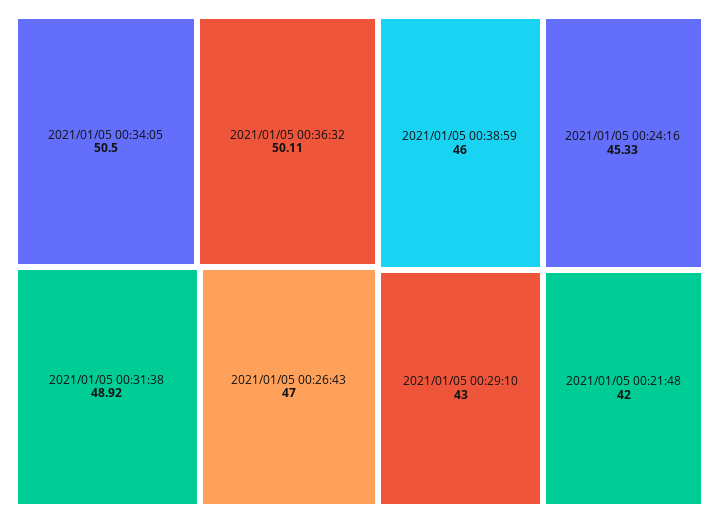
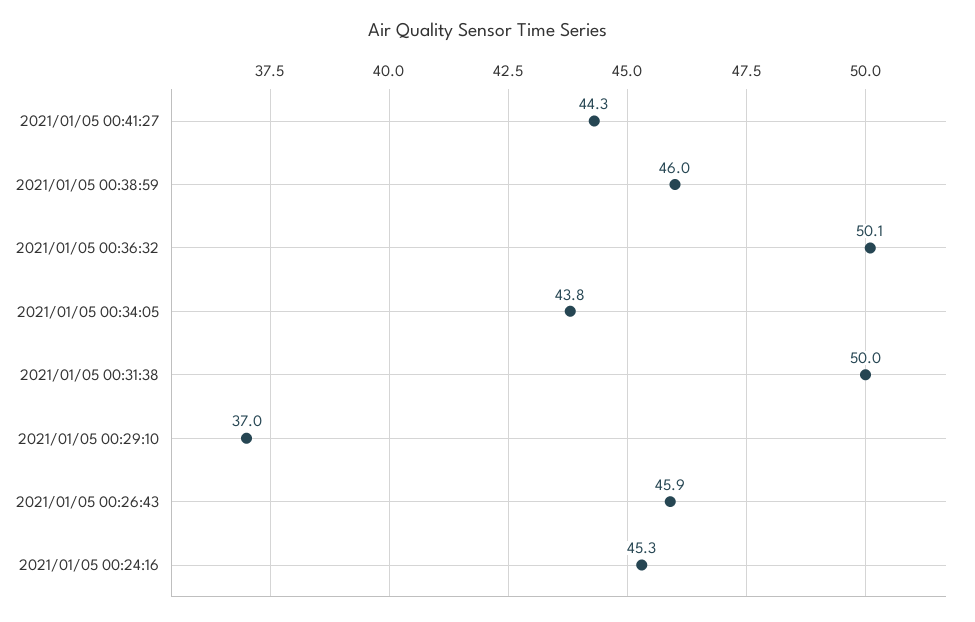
2021/01/05 00:34:05: 50.5 -> 43.8
2021/01/05 00:31:38: 48.92 -> 50
2021/01/05 00:26:43: 47 -> 45.9
2021/01/05 00:29:10: 43 -> 37
2021/01/05 00:21:48: 42 -> none
2021/01/05 00:41:27: none -> 44.3

